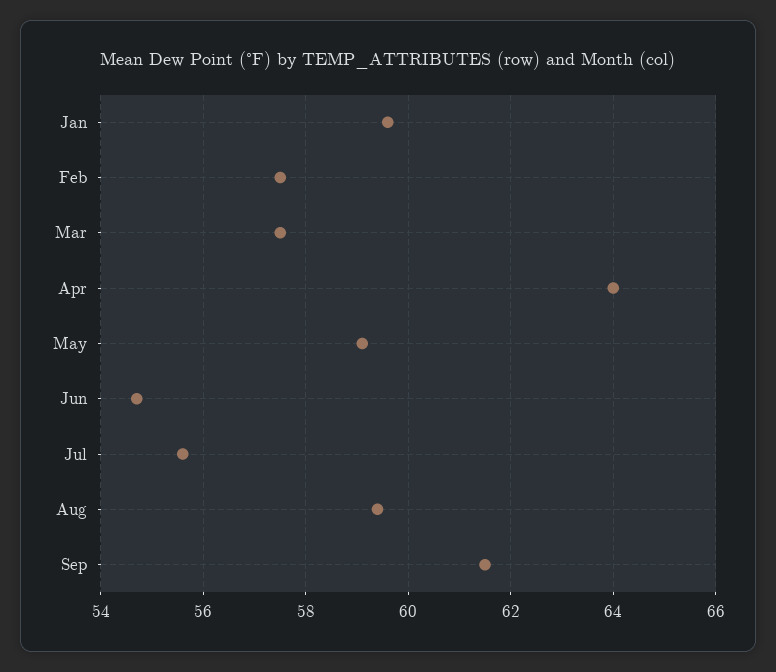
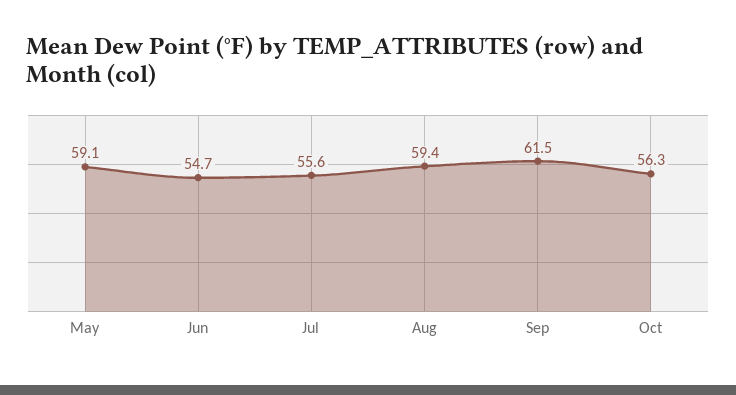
Jan: 59.5 -> none
Feb: 57.5 -> none
Mar: 57.5 -> none
Apr: 64 -> none
Oct: none -> 56.3

